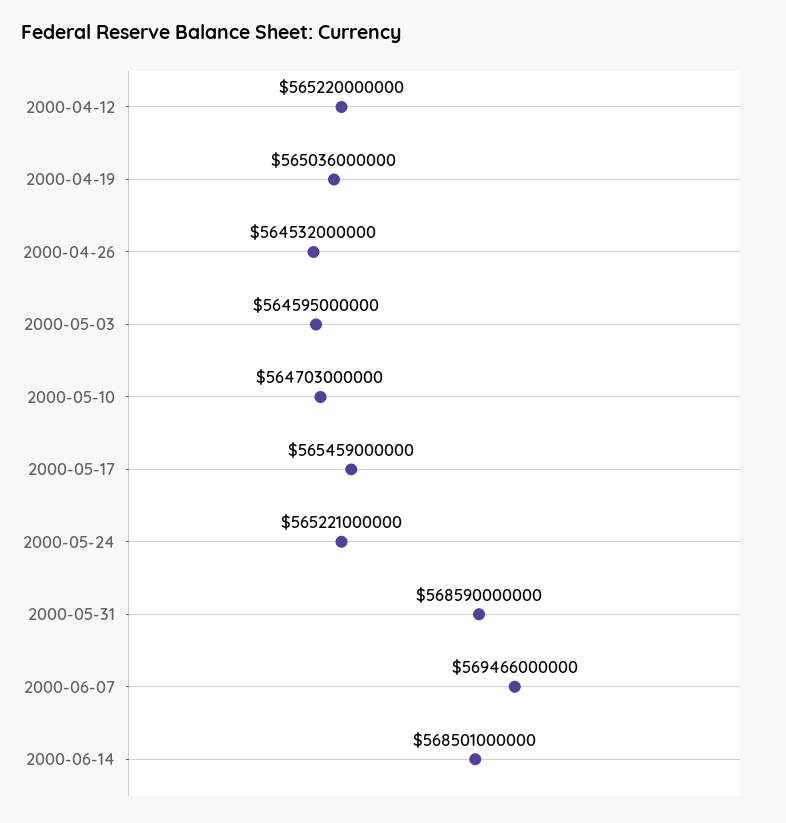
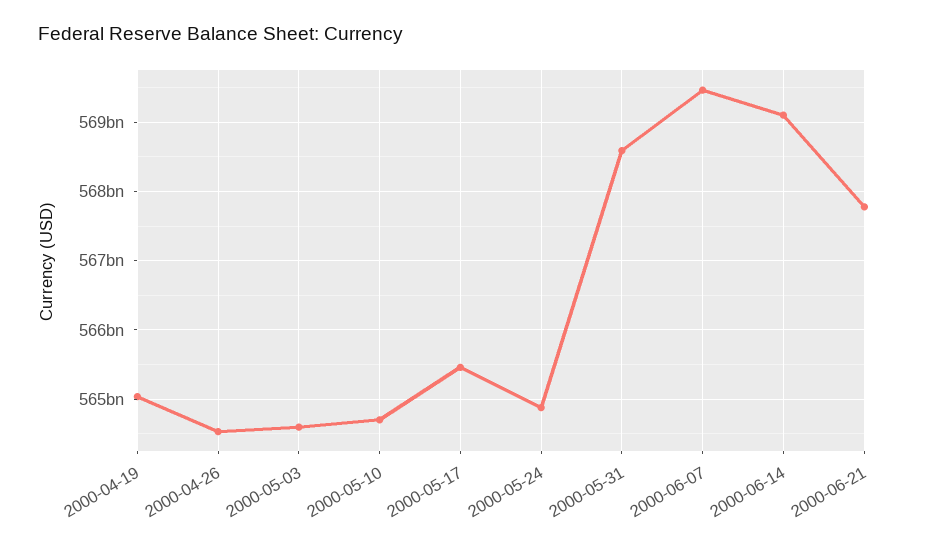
2000-04-12: 565220000000 -> none
2000-05-24: 565221000000 -> 564900000000
2000-06-14: 568501000000 -> 569100000000
2000-06-21: none -> 567800000000

